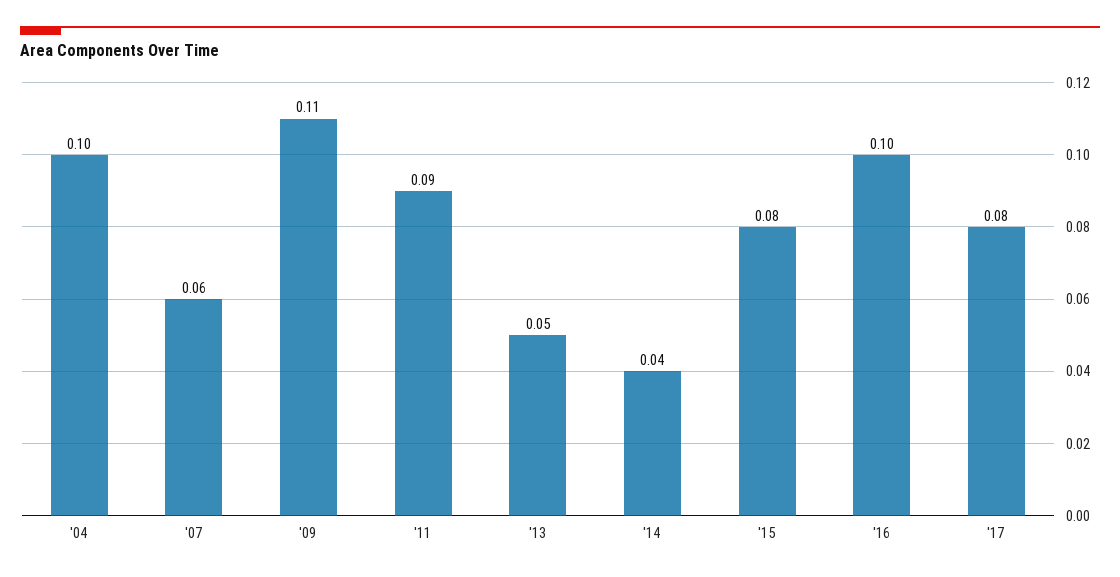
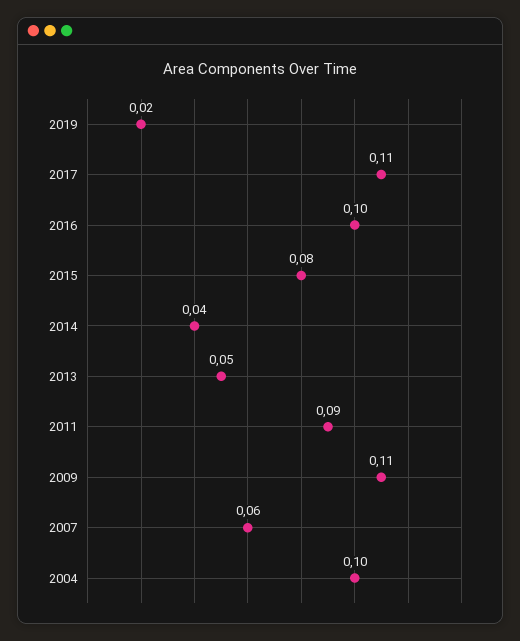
'17: 0.08 -> 0.11
2019: none -> 0.02

